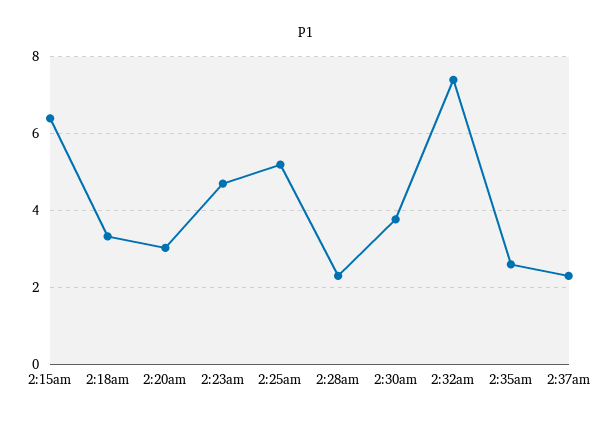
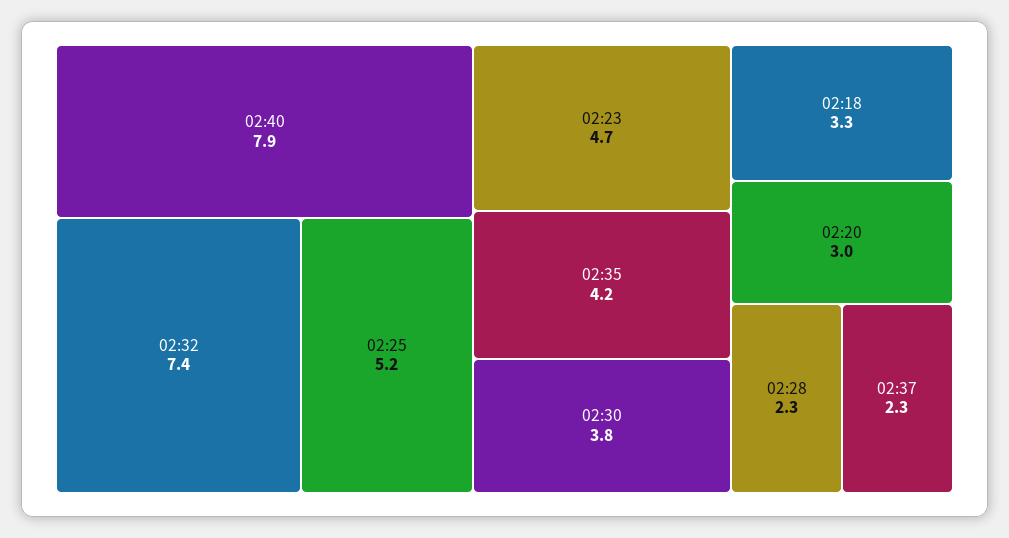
2:15am: 6.4 -> none
2:35am: 2.6 -> 4.2
02:40: none -> 7.9

